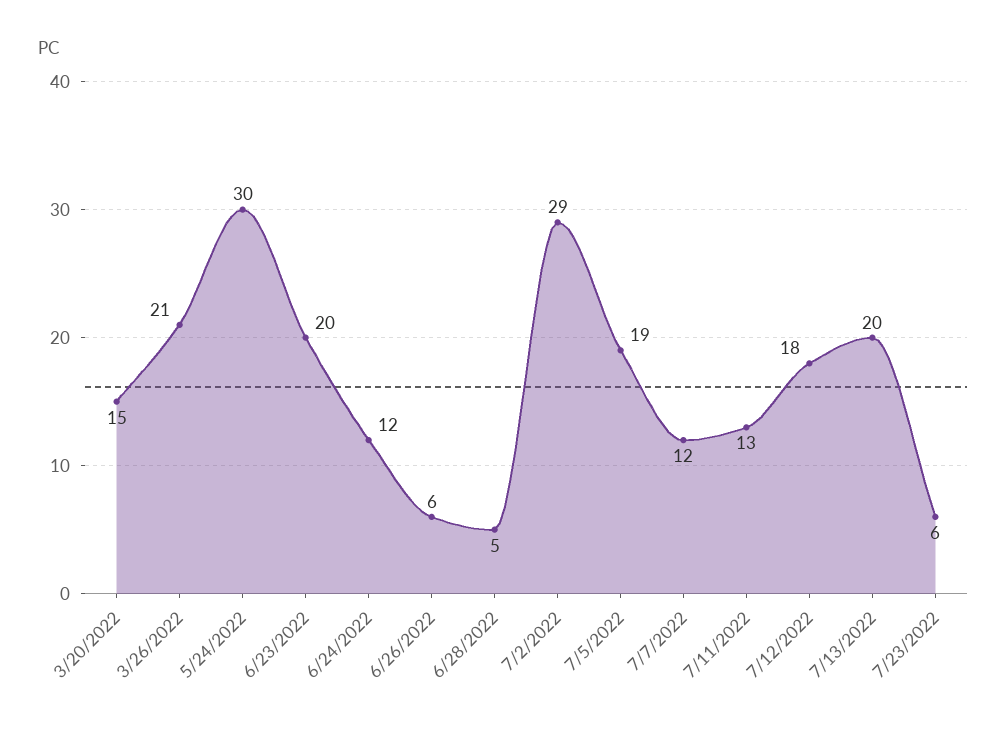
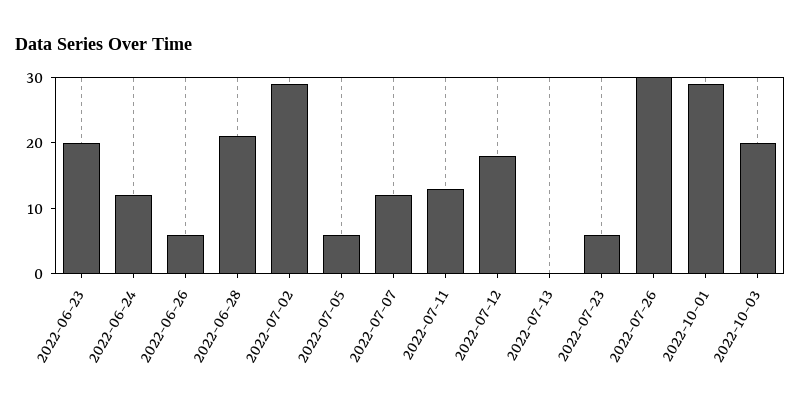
3/20/2022: 15 -> none
3/26/2022: 21 -> none
5/24/2022: 30 -> none
6/28/2022: 5 -> 20
7/5/2022: 19 -> 5
7/13/2022: 20 -> 0
2022-07-26: none -> 30
2022-10-01: none -> 30
2022-10-03: none -> 20

